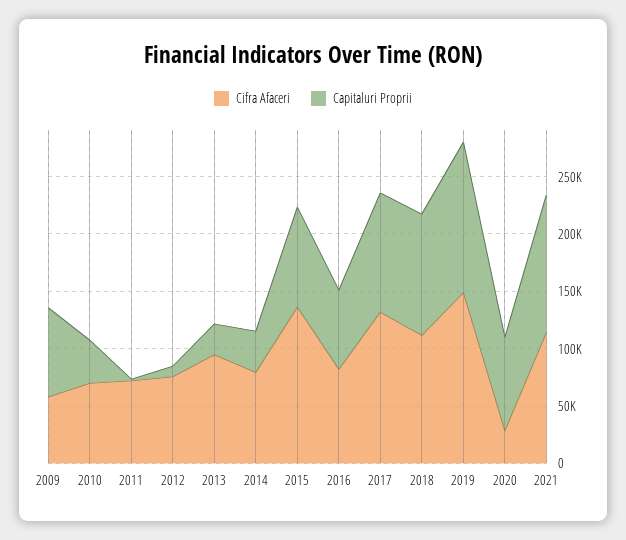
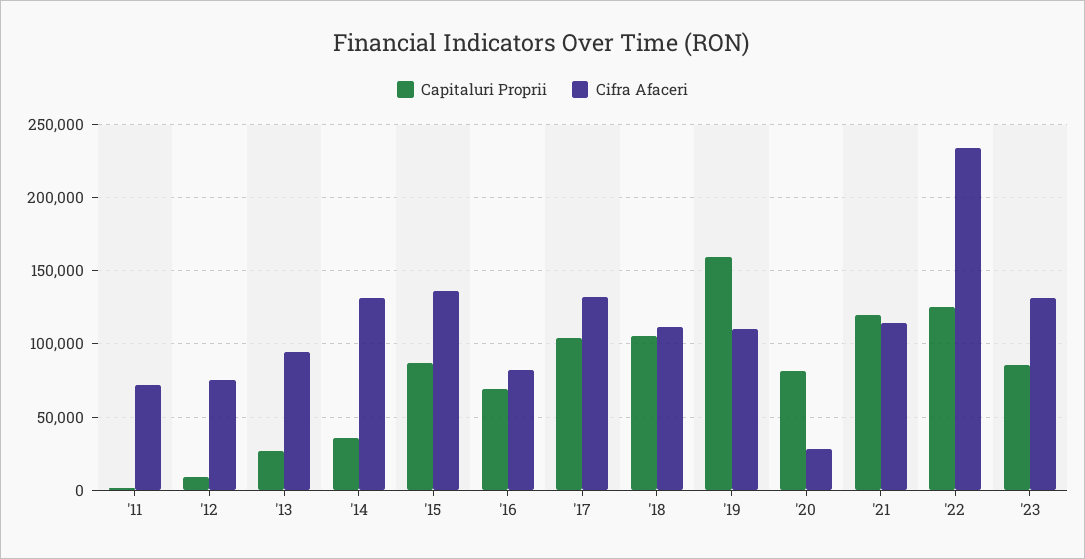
Cifra Afaceri, 2009: 60000 -> none
Capitaluri Proprii, 2009: 80000 -> none
Cifra Afaceri, 2010: 70000 -> none
Capitaluri Proprii, 2010: 40000 -> none
Cifra Afaceri, 2014: 80000 -> 130000
Cifra Afaceri, 2019: 150000 -> 110000
Capitaluri Proprii, 2019: 130000 -> 160000
Capitaluri Proprii, '22: none -> 125000
Cifra Afaceri, '22: none -> 235000
Capitaluri Proprii, '23: none -> 85000
Cifra Afaceri, '23: none -> 130000

